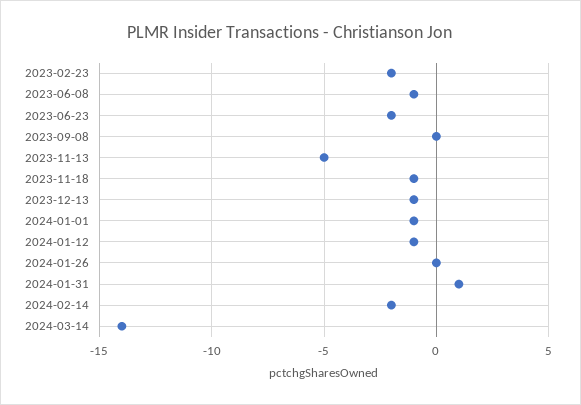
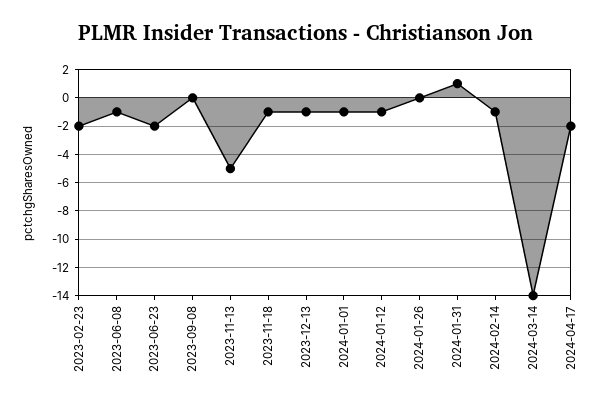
2024-02-14: -2 -> -1
2024-04-17: none -> -2

